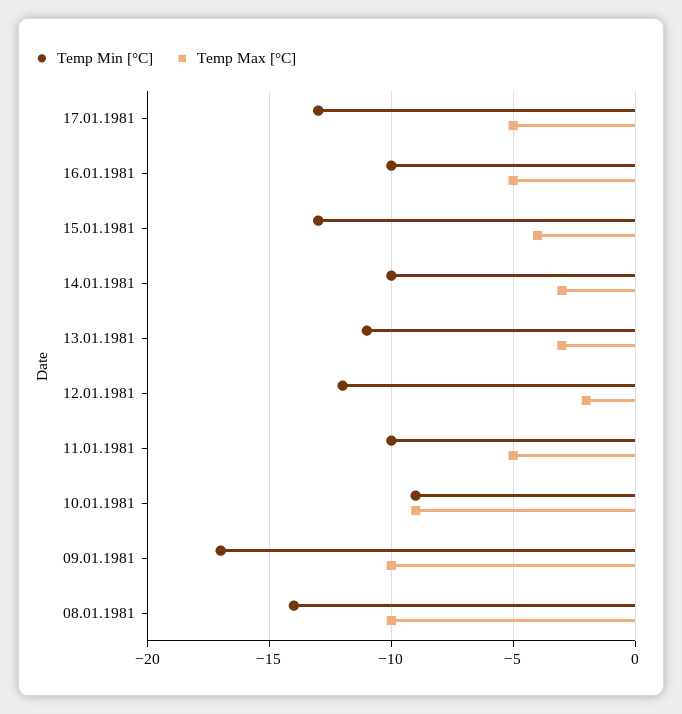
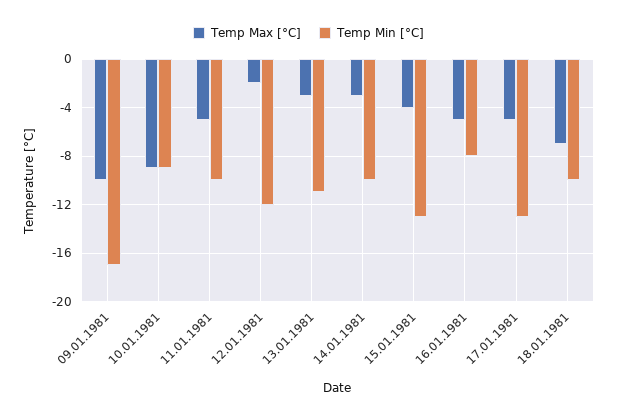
Temp Min [°C], 16.01.1981: -10 -> -8
Temp Min [°C], 08.01.1981: -14 -> none
Temp Max [°C], 08.01.1981: -10 -> none
Temp Max [°C], 18.01.1981: none -> -7
Temp Min [°C], 18.01.1981: none -> -10

